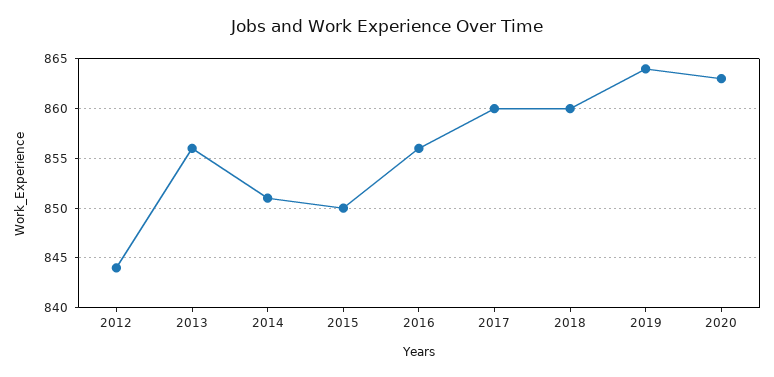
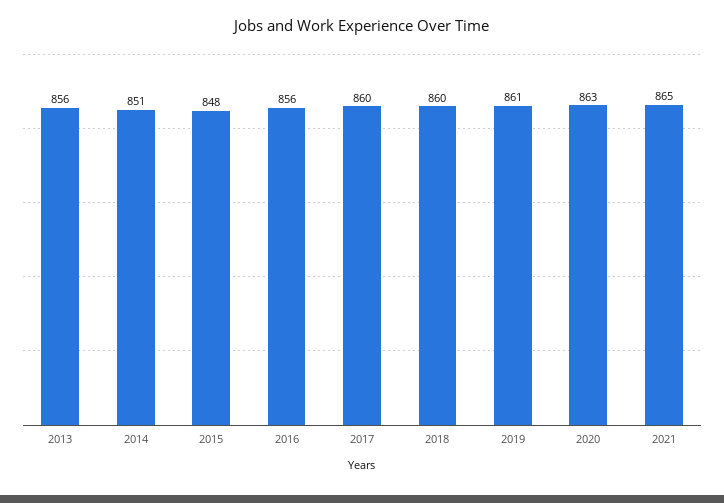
2012: 844 -> none
2015: 850 -> 848
2019: 864 -> 861
2021: none -> 865

